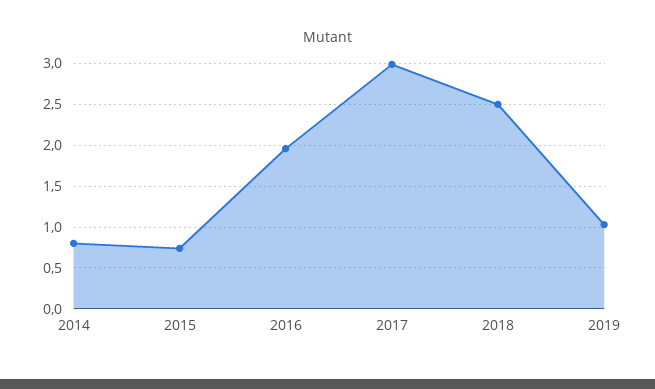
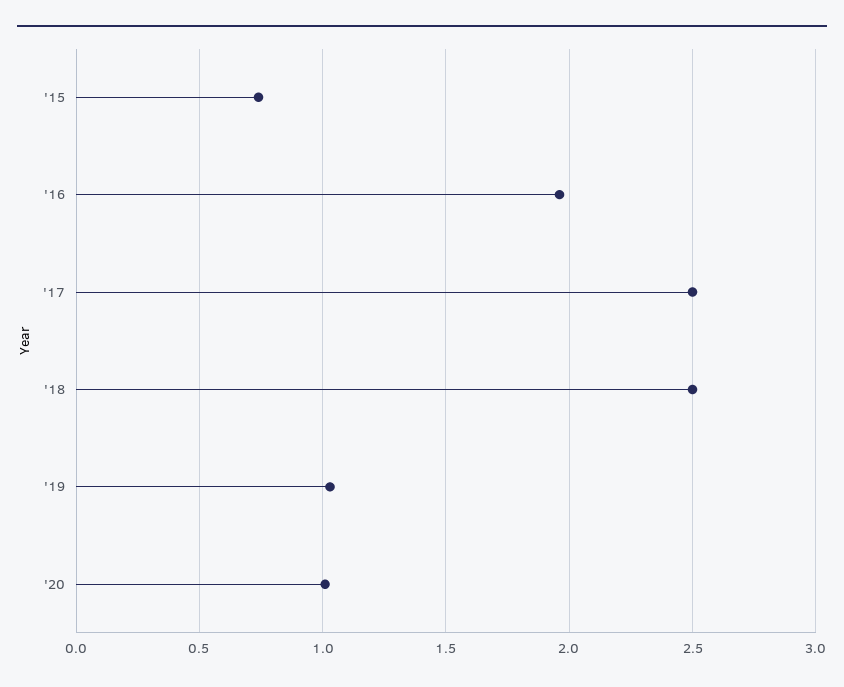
2014: 0.8 -> none
2017: 3 -> 2.5
'20: none -> 1

